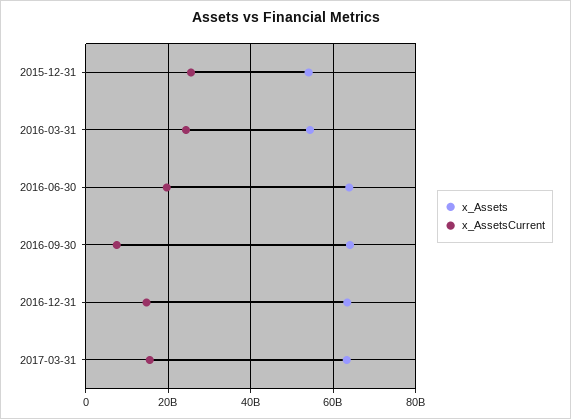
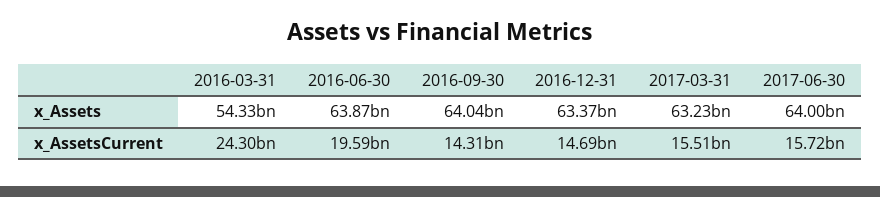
x_Assets, 2015-12-31: 54000000000 -> none
x_AssetsCurrent, 2015-12-31: 26000000000 -> none
x_AssetsCurrent, 2016-09-30: 8000000000 -> 14310000000
x_Assets, 2017-06-30: none -> 64000000000
x_AssetsCurrent, 2017-06-30: none -> 15720000000

